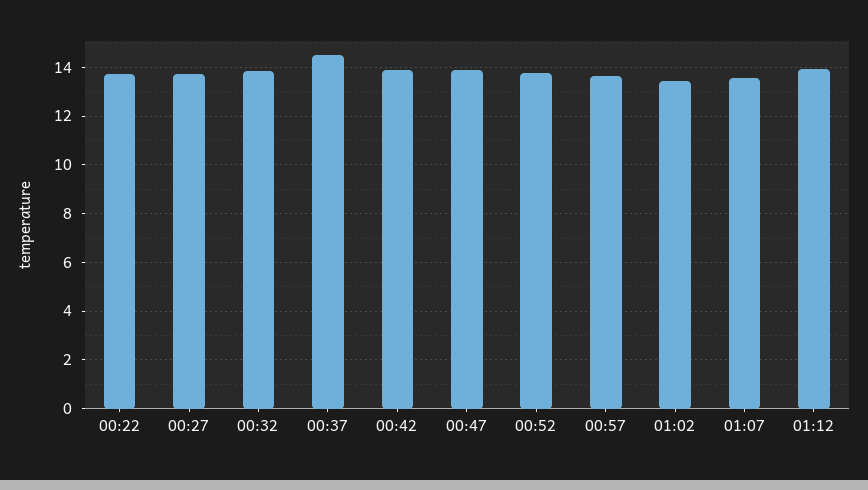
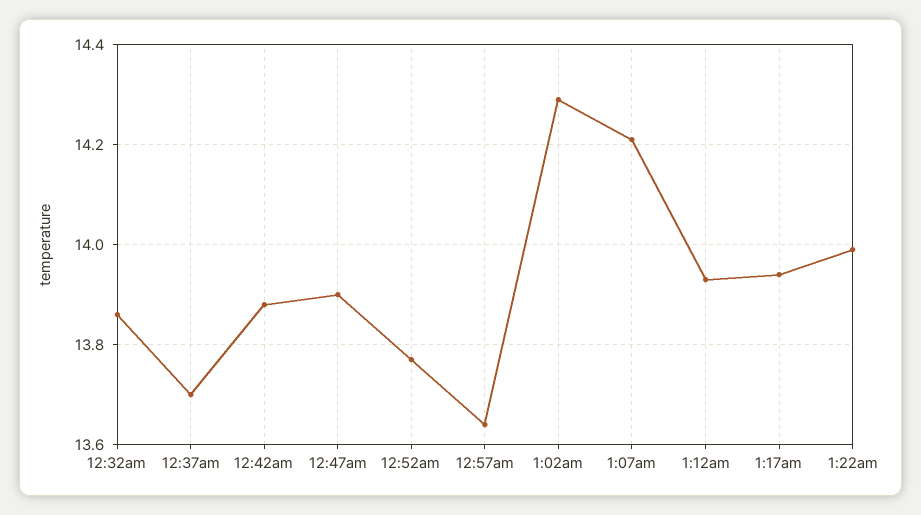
00:22: 13.75 -> none
00:27: 13.75 -> none
00:37: 14.5 -> 13.7
01:02: 13.5 -> 14.3
01:07: 13.5 -> 14.2
1:17am: none -> 13.95
1:22am: none -> 14

